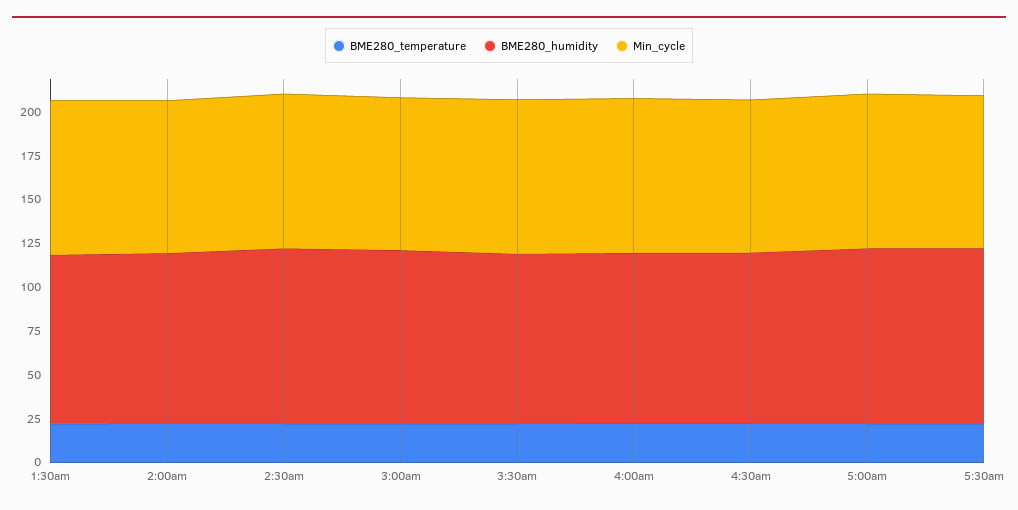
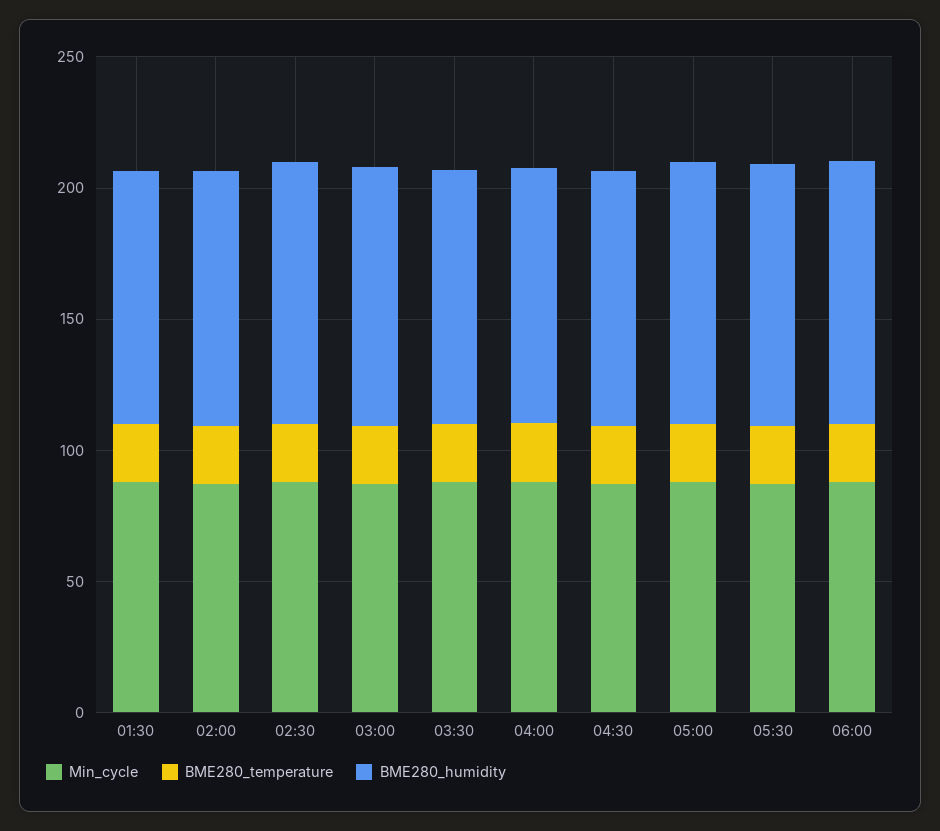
Min_cycle, 06:00: none -> 90
BME280_temperature, 06:00: none -> 20
BME280_humidity, 06:00: none -> 100

